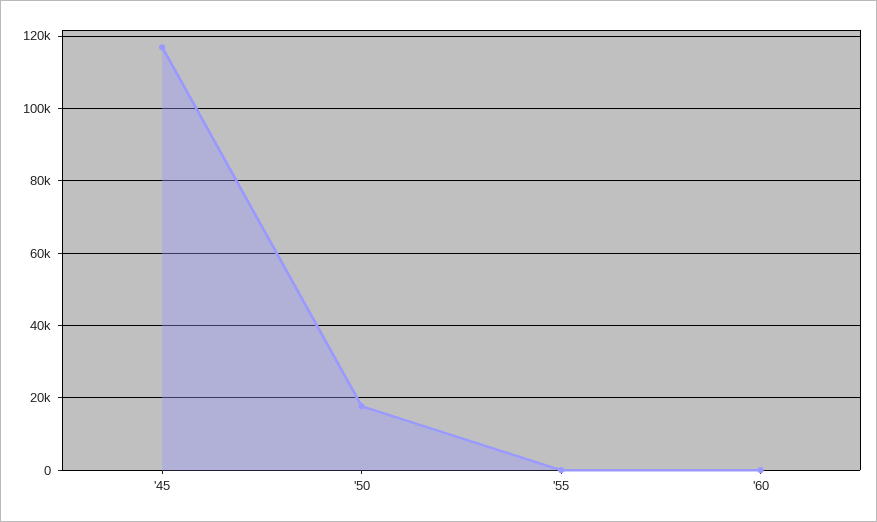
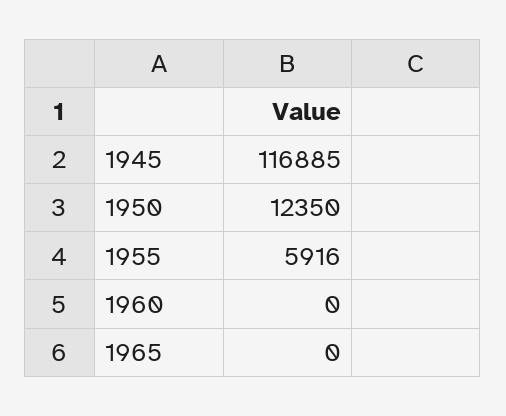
'50: 18000 -> 12350
'55: 0 -> 5916
1965: none -> 0

